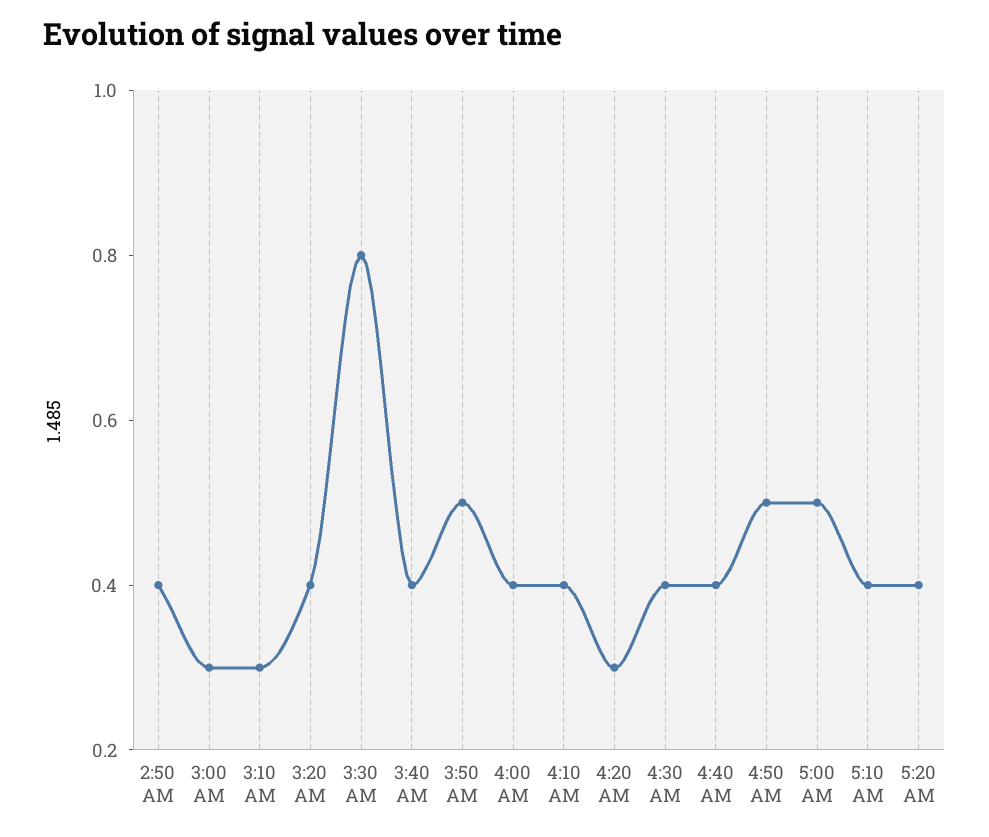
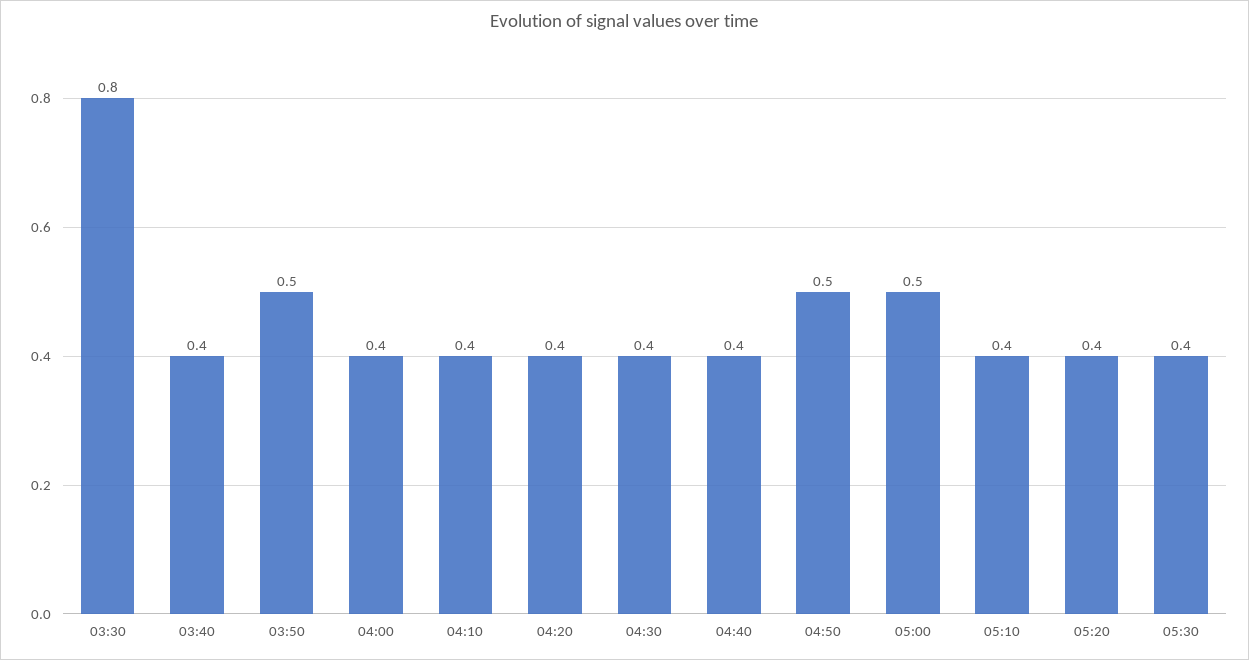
2:50 AM: 0.4 -> none
3:00 AM: 0.3 -> none
3:10 AM: 0.3 -> none
3:20 AM: 0.4 -> none
4:20 AM: 0.3 -> 0.4
05:30: none -> 0.4

